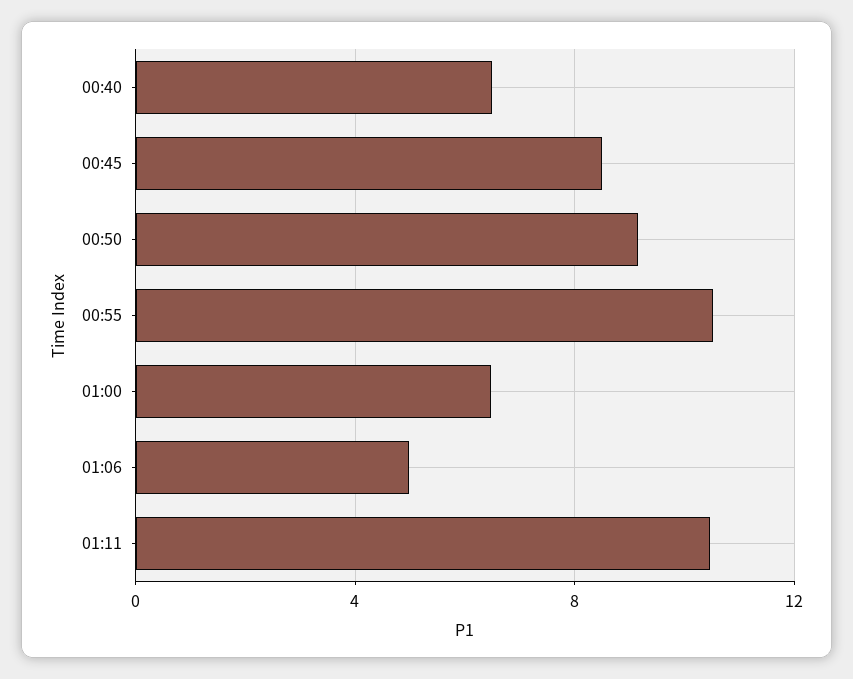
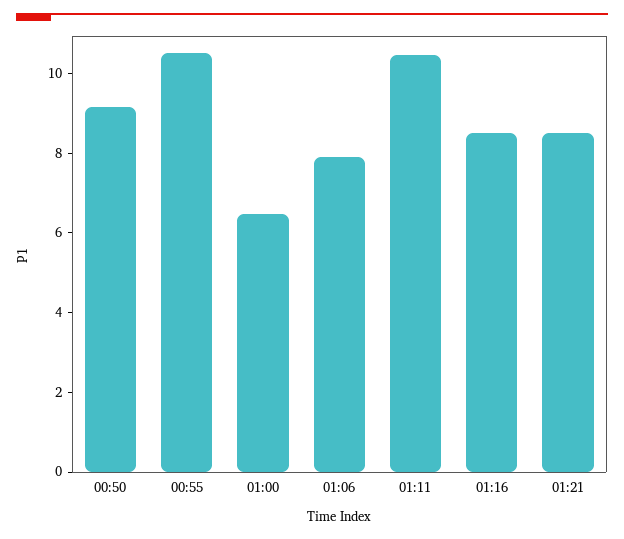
00:40: 6.5 -> none
00:45: 8.5 -> none
01:06: 5 -> 8
01:16: none -> 8.5
01:21: none -> 8.5

